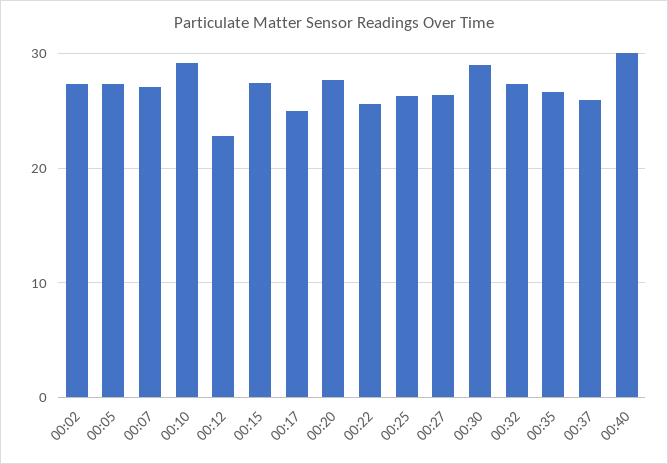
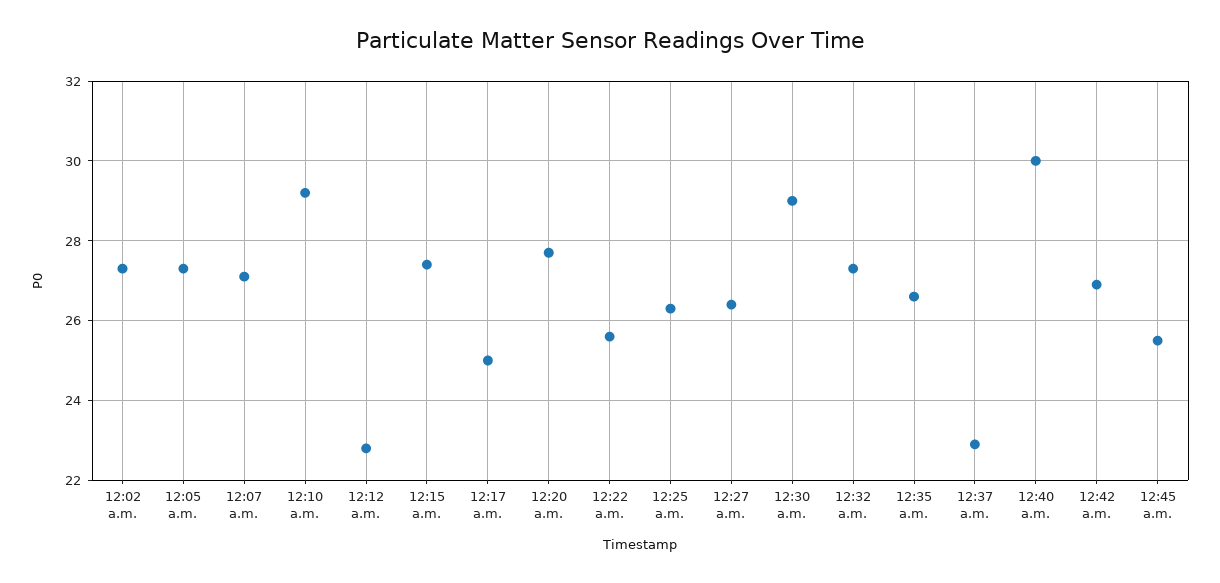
00:37: 26 -> 23
12:42 a.m.: none -> 27
12:45 a.m.: none -> 25.5

